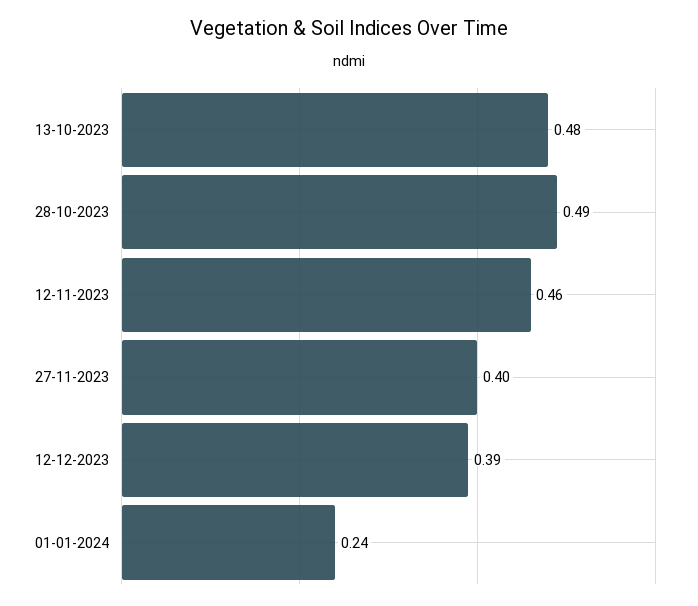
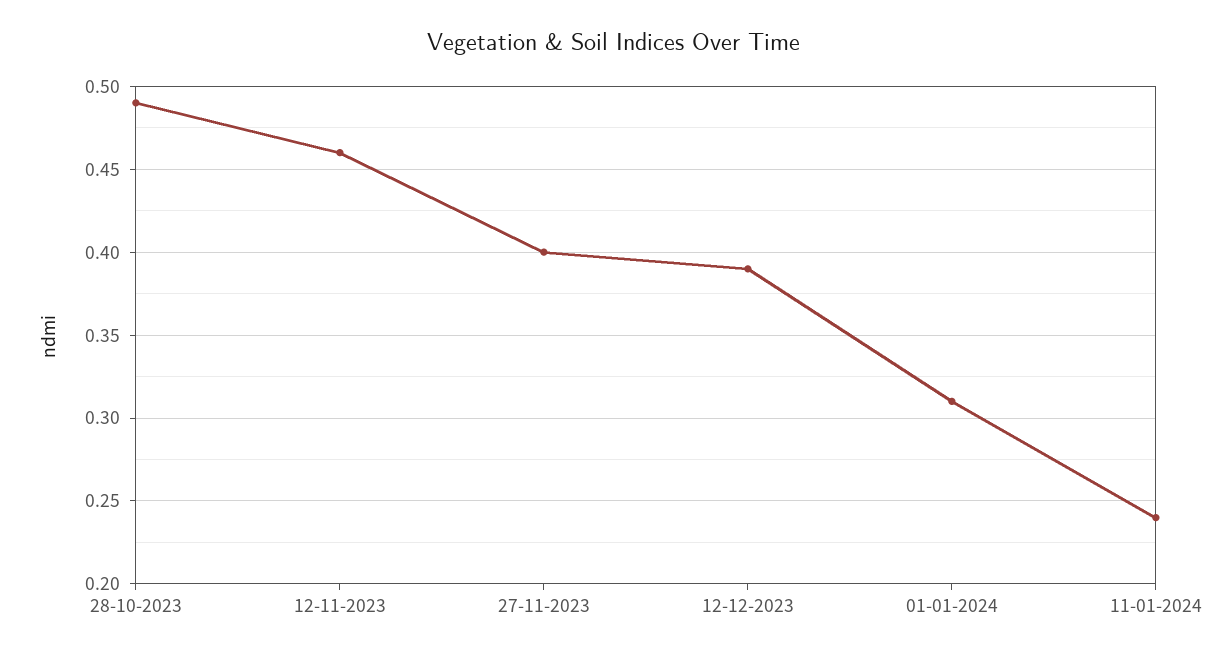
13-10-2023: 0.48 -> none
01-01-2024: 0.24 -> 0.31
11-01-2024: none -> 0.24

